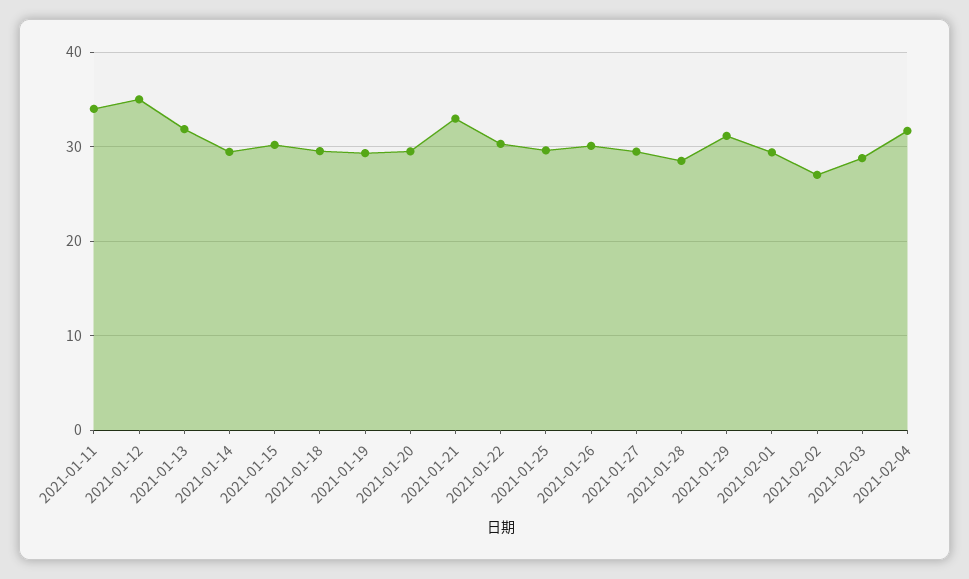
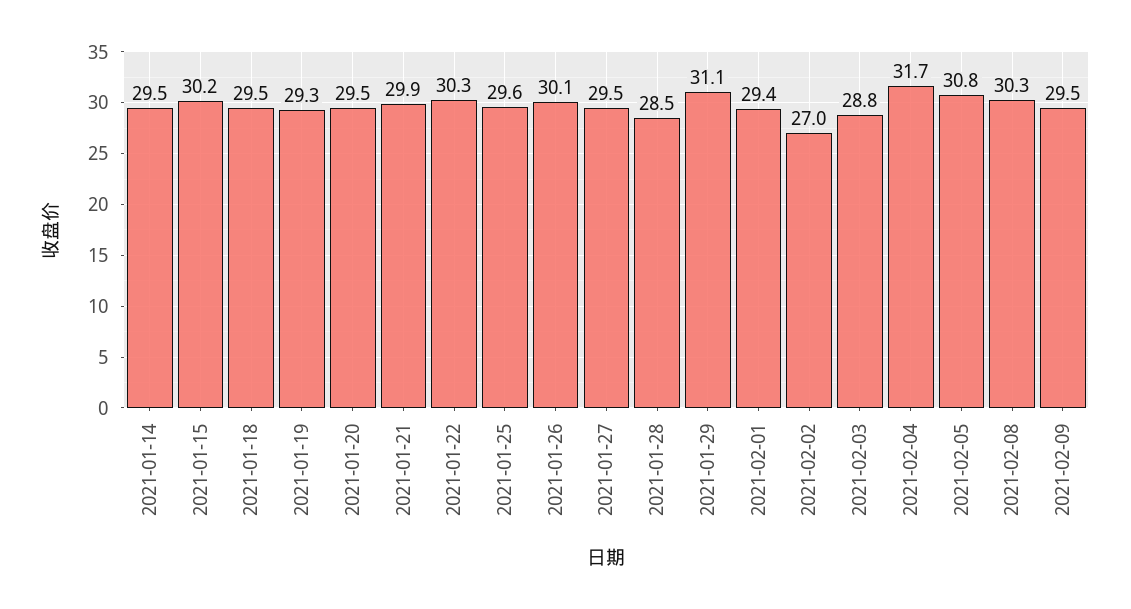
2021-01-11: 34 -> none
2021-01-12: 35 -> none
2021-01-13: 32 -> none
2021-01-21: 33 -> 29.9
2021-02-05: none -> 30.8
2021-02-08: none -> 30.3
2021-02-09: none -> 29.5

